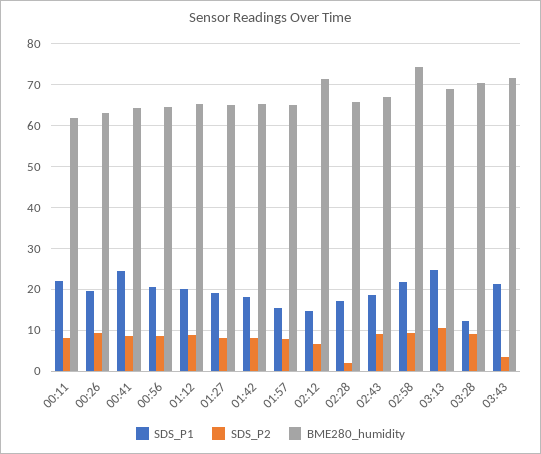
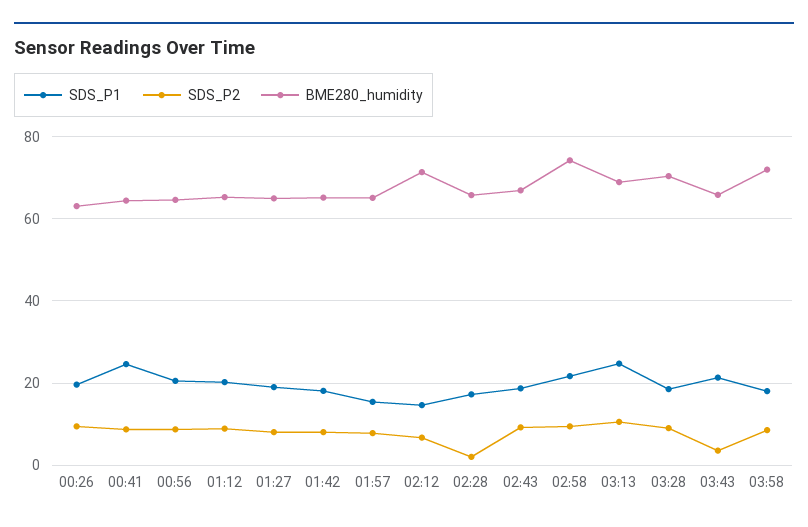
SDS_P1, 00:11: 22 -> none
SDS_P2, 00:11: 8 -> none
BME280_humidity, 00:11: 62 -> none
SDS_P1, 03:28: 12 -> 18
BME280_humidity, 03:43: 72 -> 66
SDS_P1, 03:58: none -> 18
SDS_P2, 03:58: none -> 8
BME280_humidity, 03:58: none -> 72

